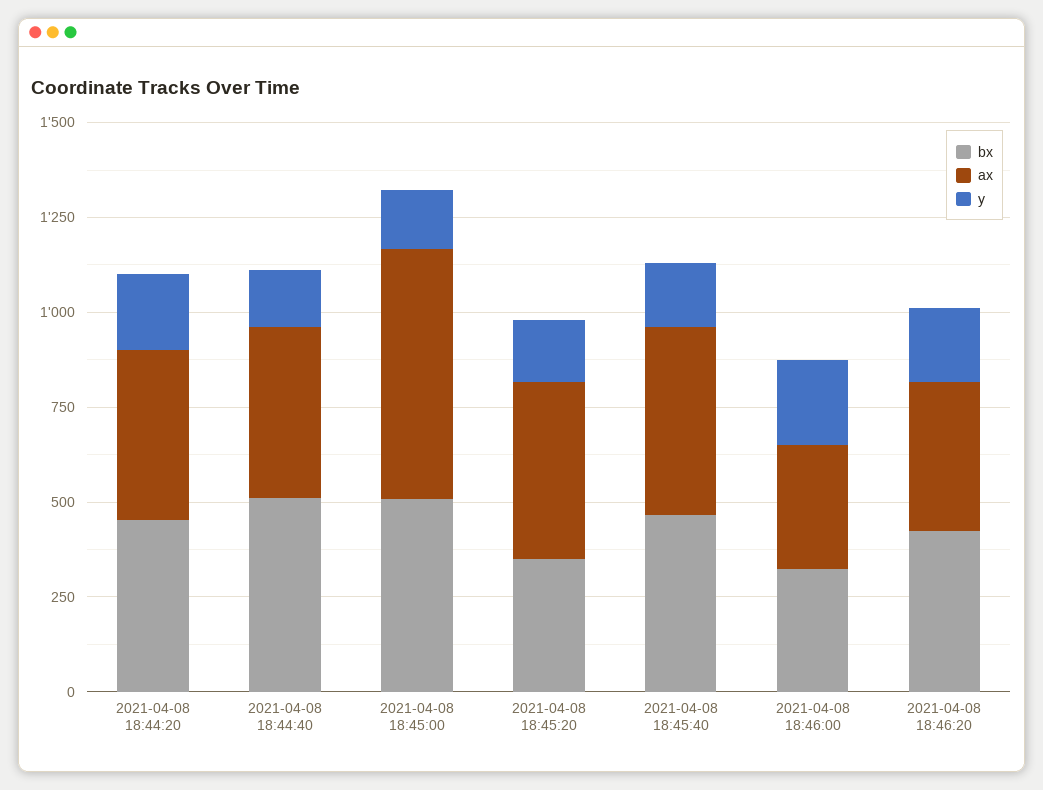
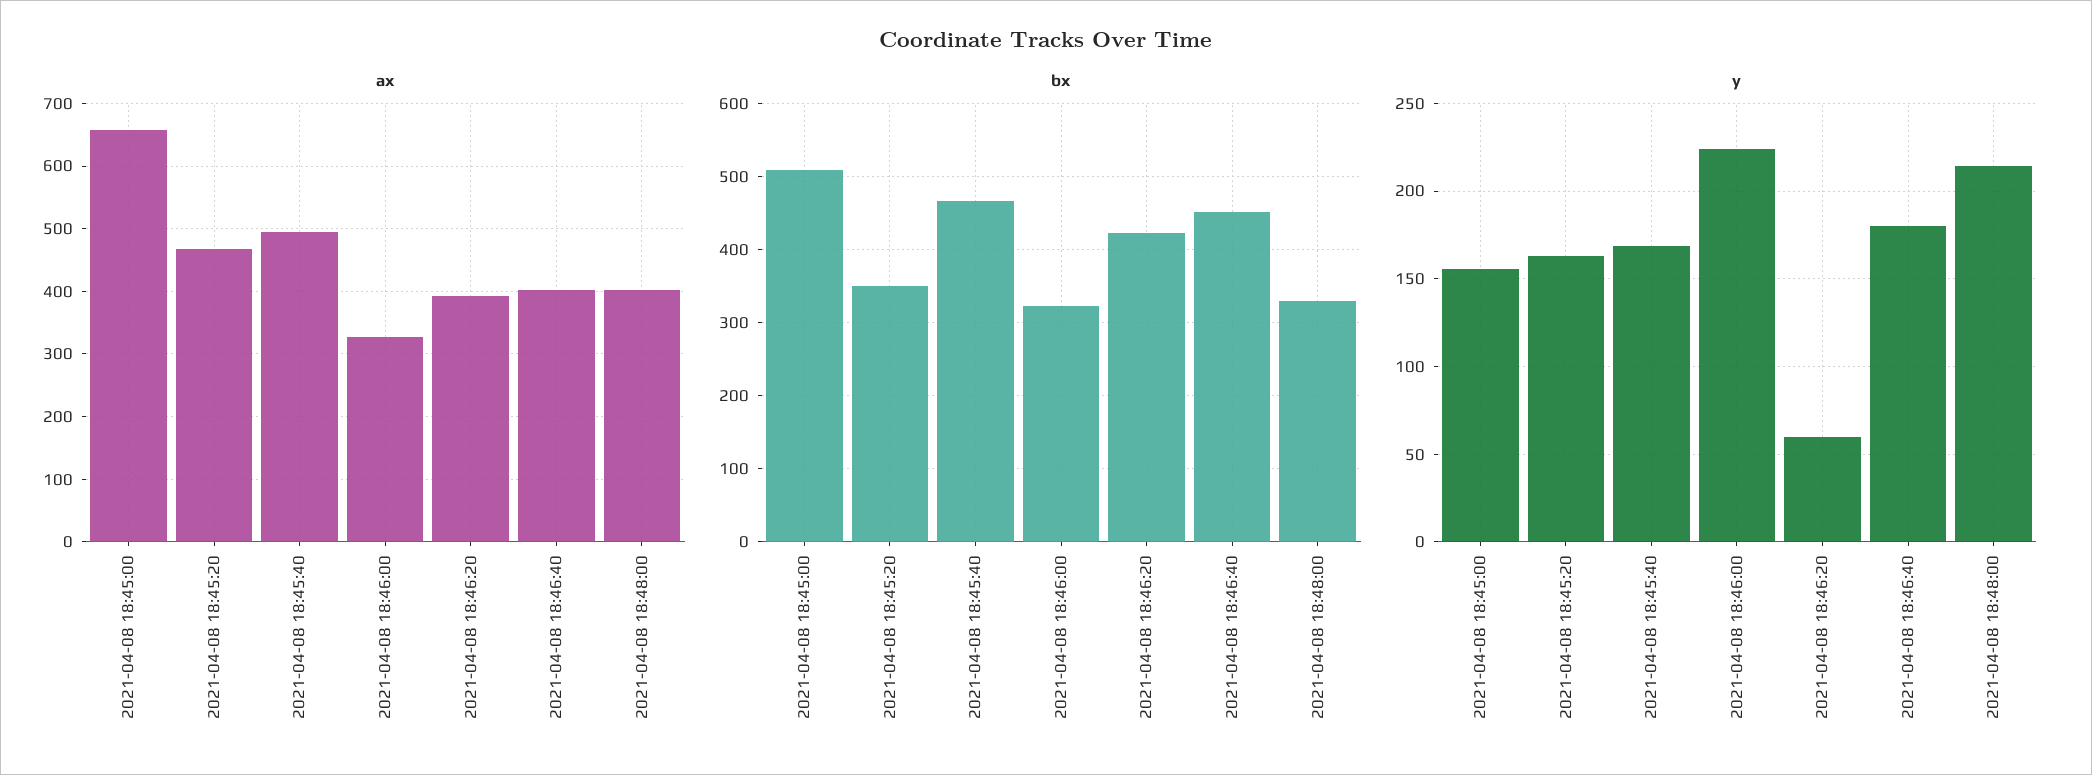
bx, 2021-04-08 18:44:20: 450 -> none
ax, 2021-04-08 18:44:20: 450 -> none
y, 2021-04-08 18:44:20: 200 -> none
bx, 2021-04-08 18:44:40: 500 -> none
ax, 2021-04-08 18:44:40: 450 -> none
y, 2021-04-08 18:44:40: 150 -> none
y, 2021-04-08 18:46:20: 200 -> 60
ax, 2021-04-08 18:46:40: none -> 400
ax, 2021-04-08 18:48:00: none -> 400
bx, 2021-04-08 18:46:40: none -> 450
bx, 2021-04-08 18:48:00: none -> 330
y, 2021-04-08 18:46:40: none -> 180
y, 2021-04-08 18:48:00: none -> 215

